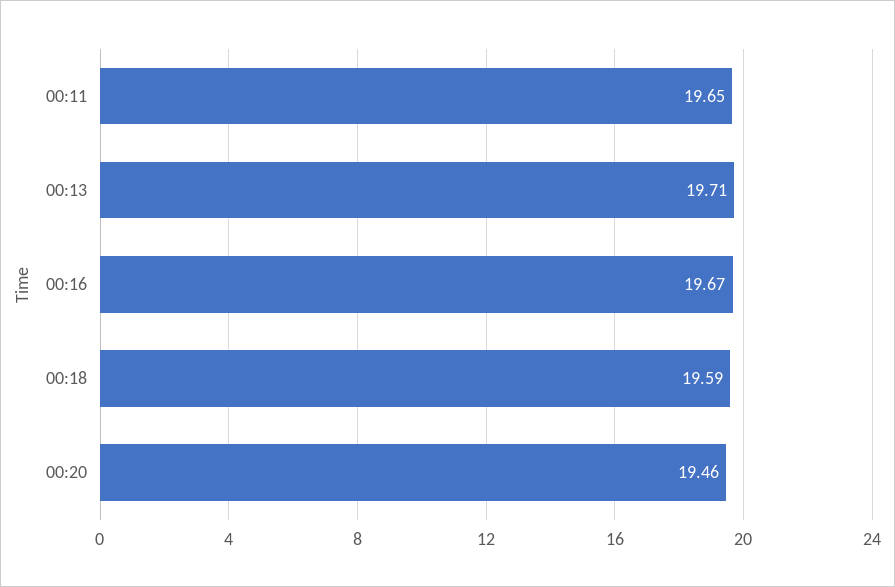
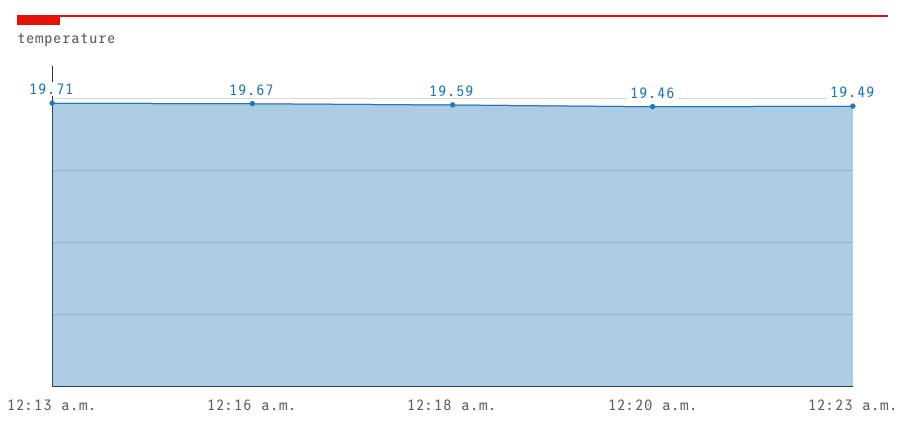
00:11: 19.65 -> none
12:23 a.m.: none -> 19.49

